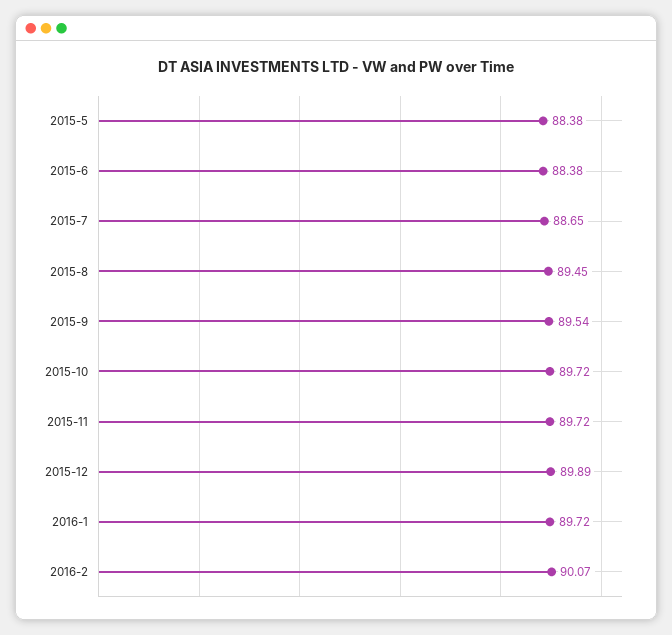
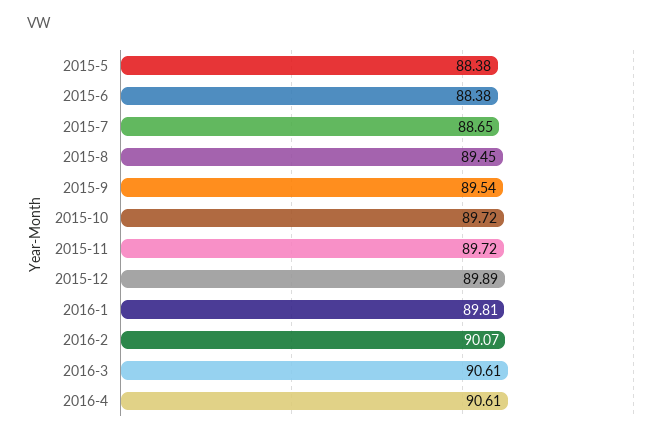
2016-1: 89.72 -> 89.81
2016-3: none -> 90.61
2016-4: none -> 90.61

